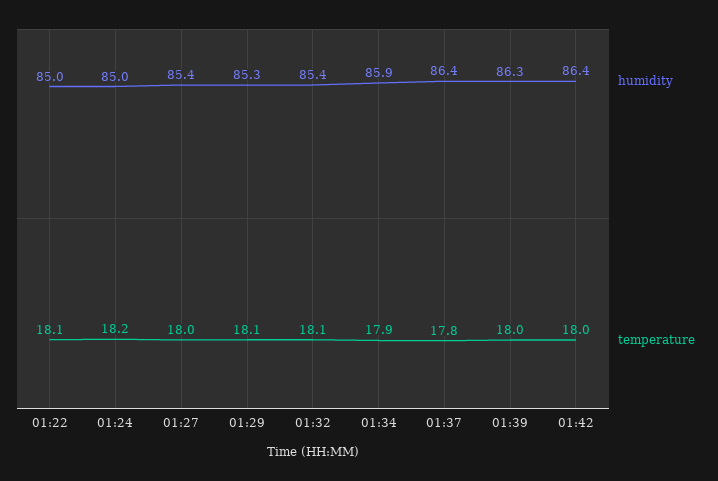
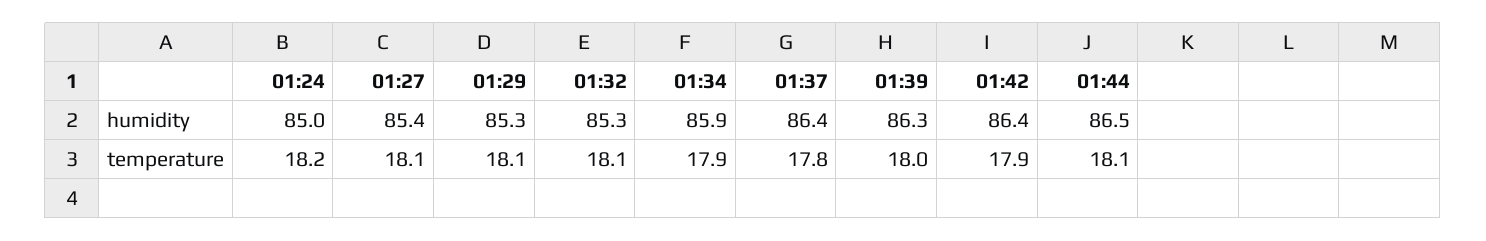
humidity, 01:22: 85 -> none
temperature, 01:22: 18.1 -> none
temperature, 01:27: 18 -> 18.1
humidity, 01:32: 85.4 -> 85.3
temperature, 01:42: 18 -> 17.9
humidity, 01:44: none -> 86.5
temperature, 01:44: none -> 18.1

